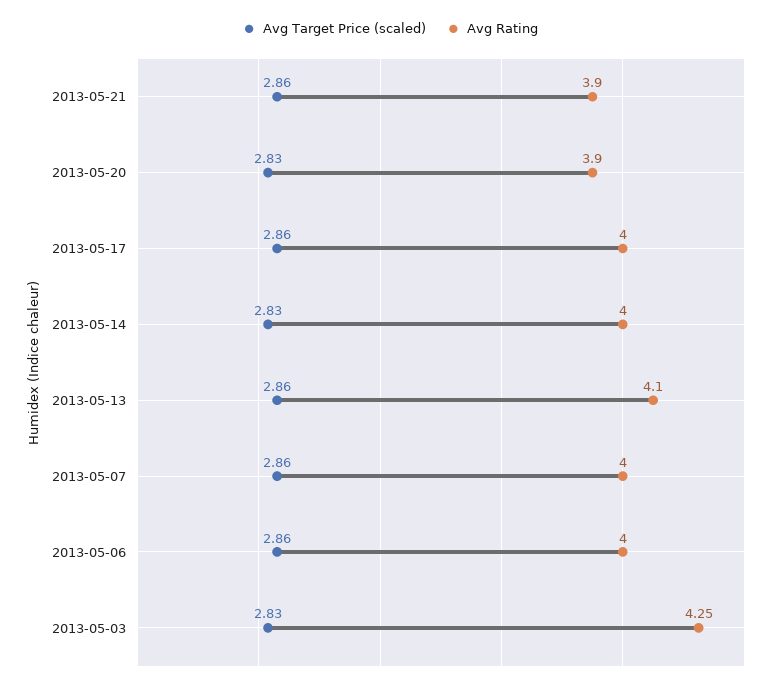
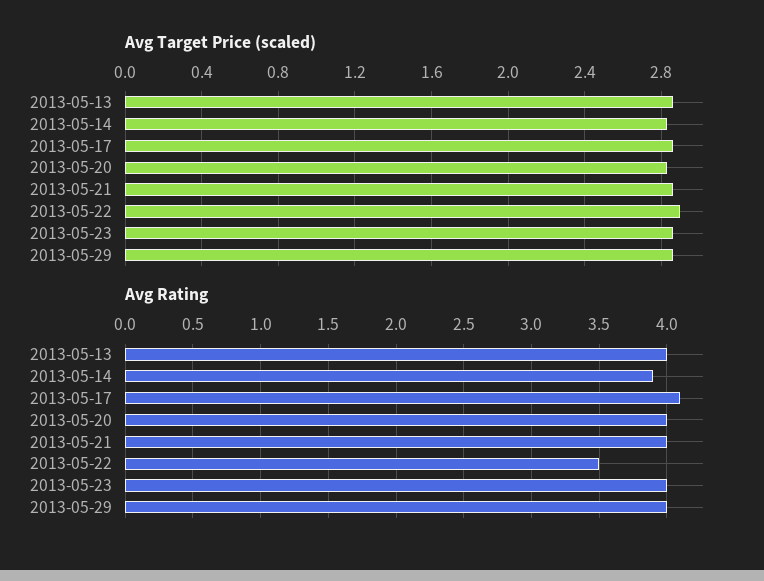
Avg Rating, 2013-05-21: 3.9 -> 4
Avg Rating, 2013-05-20: 3.9 -> 4
Avg Rating, 2013-05-17: 4 -> 4.1
Avg Rating, 2013-05-14: 4 -> 3.9
Avg Rating, 2013-05-13: 4.1 -> 4
Avg Target Price (scaled), 2013-05-07: 2.86 -> none
Avg Rating, 2013-05-07: 4 -> none
Avg Target Price (scaled), 2013-05-06: 2.86 -> none
Avg Rating, 2013-05-06: 4 -> none
Avg Target Price (scaled), 2013-05-03: 2.83 -> none
Avg Rating, 2013-05-03: 4.25 -> none
Avg Target Price (scaled), 2013-05-22: none -> 2.9
Avg Target Price (scaled), 2013-05-23: none -> 2.85
Avg Target Price (scaled), 2013-05-29: none -> 2.85
Avg Rating, 2013-05-22: none -> 3.5
Avg Rating, 2013-05-23: none -> 4
Avg Rating, 2013-05-29: none -> 4

